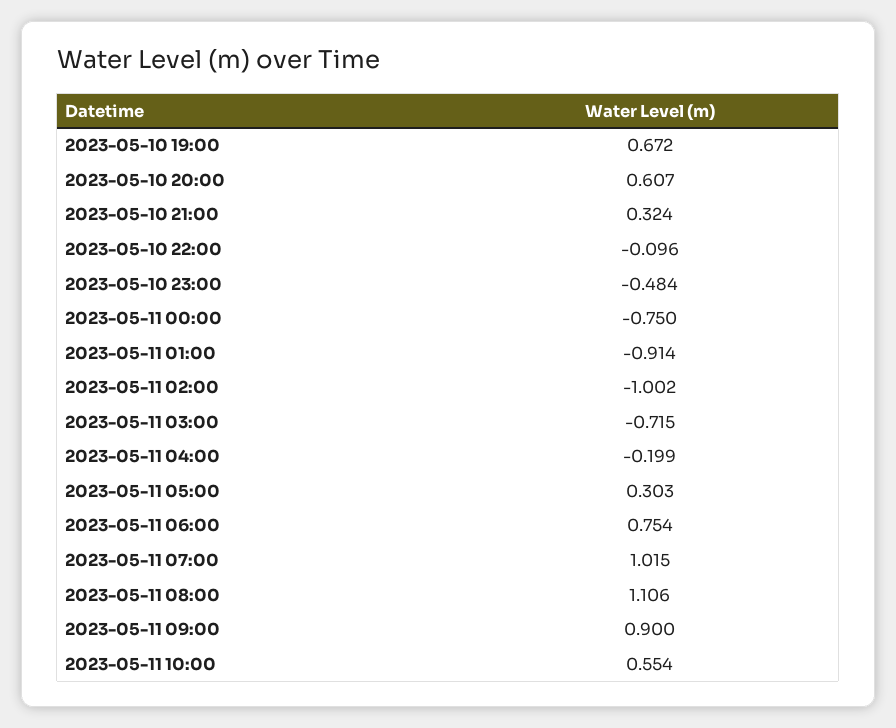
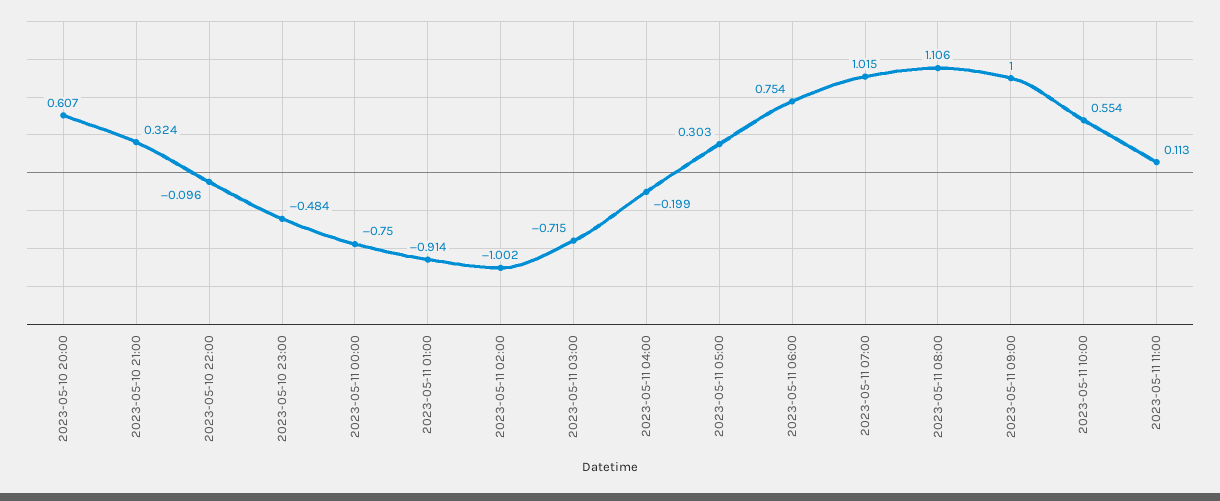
2023-05-10 19:00: 0.672 -> none
2023-05-11 09:00: 0.9 -> 1
2023-05-11 11:00: none -> 0.113

